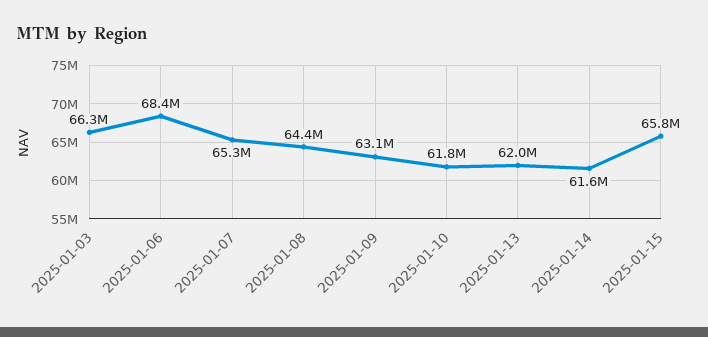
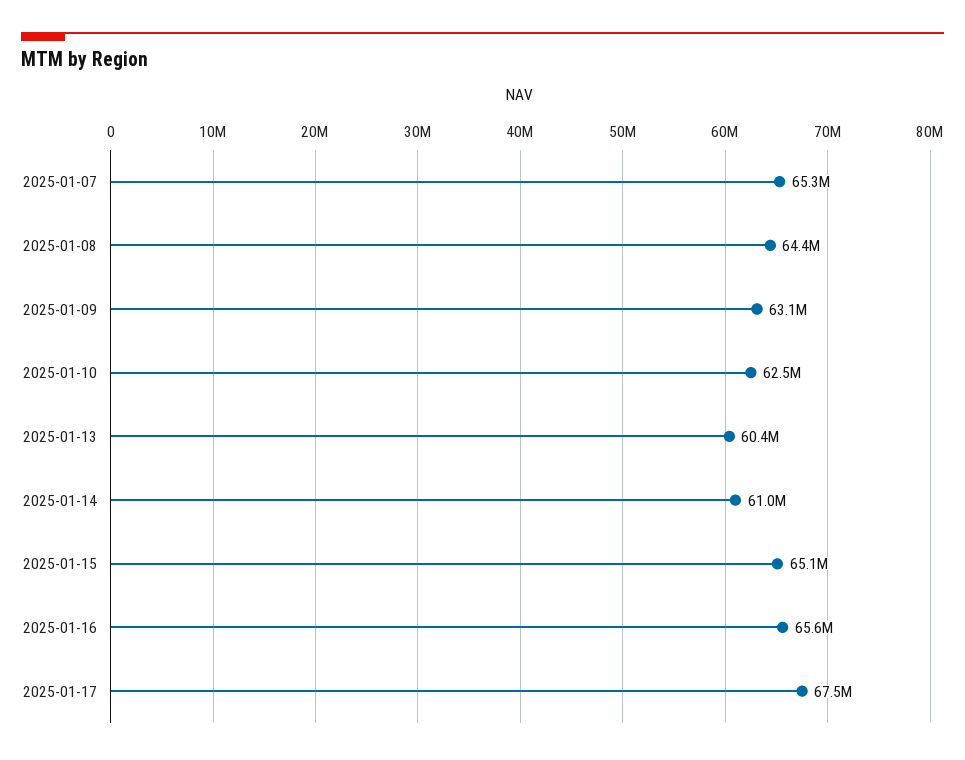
2025-01-03: 66300000 -> none
2025-01-06: 68400000 -> none
2025-01-10: 61800000 -> 62500000
2025-01-13: 62000000 -> 60400000
2025-01-14: 61600000 -> 61000000
2025-01-15: 65800000 -> 65100000
2025-01-16: none -> 65600000
2025-01-17: none -> 67500000

